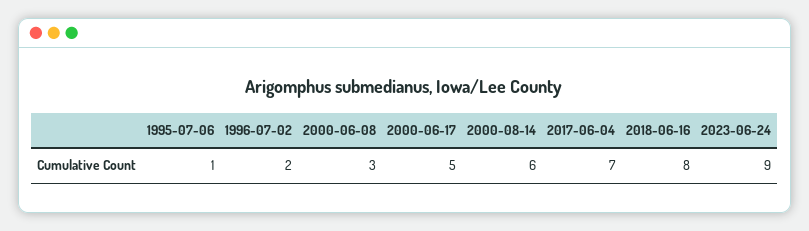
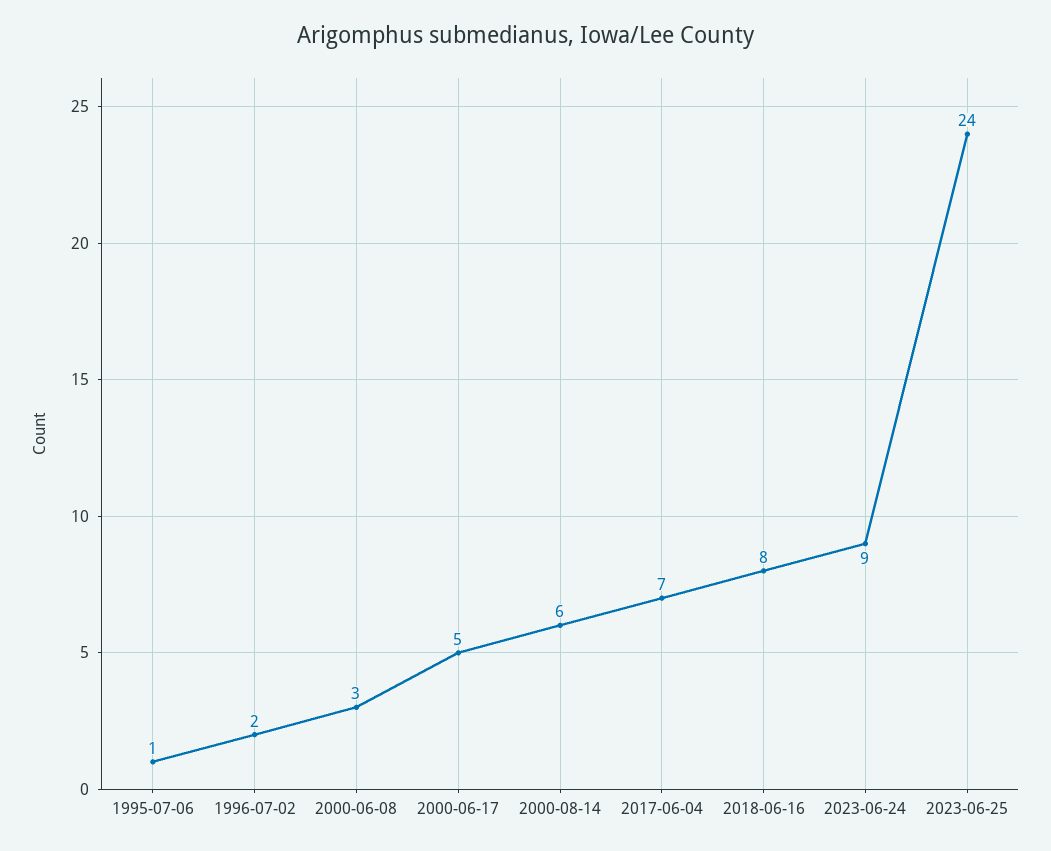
2023-06-25: none -> 24

